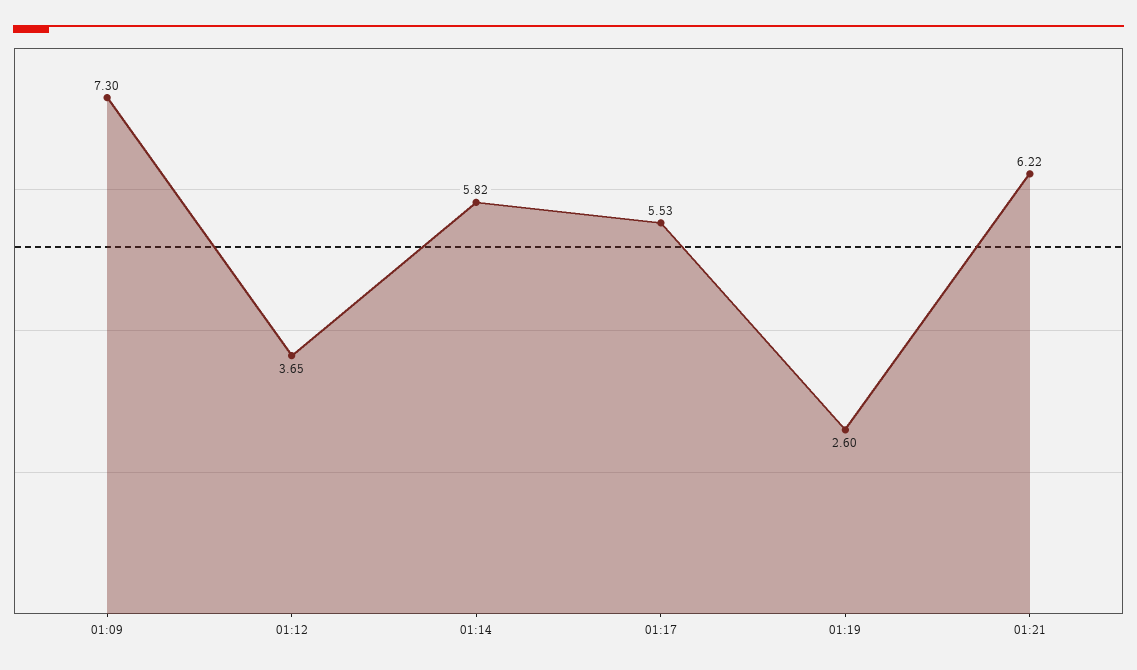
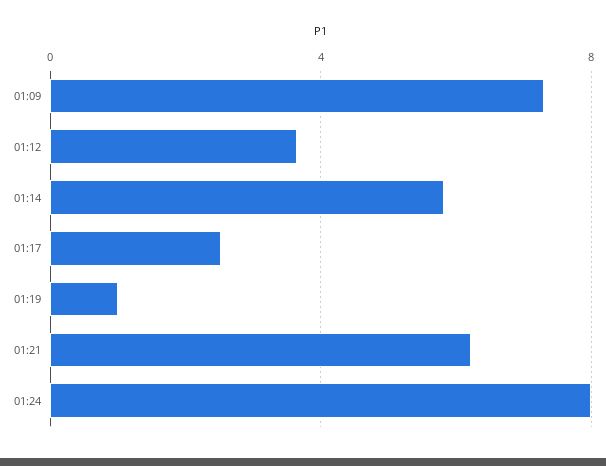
01:17: 5.53 -> 2.5
01:19: 2.6 -> 1
01:24: none -> 8

